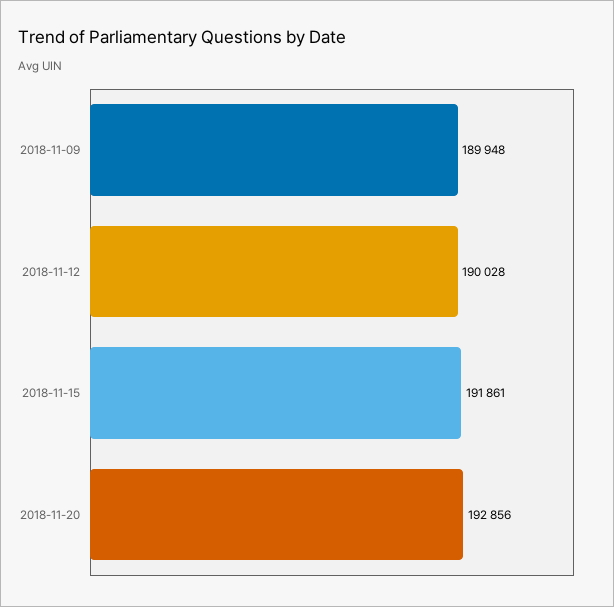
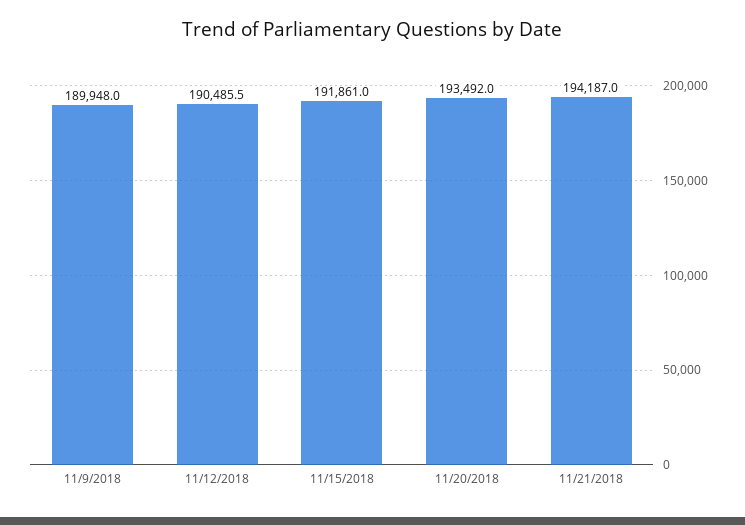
2018-11-12: 190028 -> 190485.5
2018-11-20: 192856 -> 193492
11/21/2018: none -> 194187

